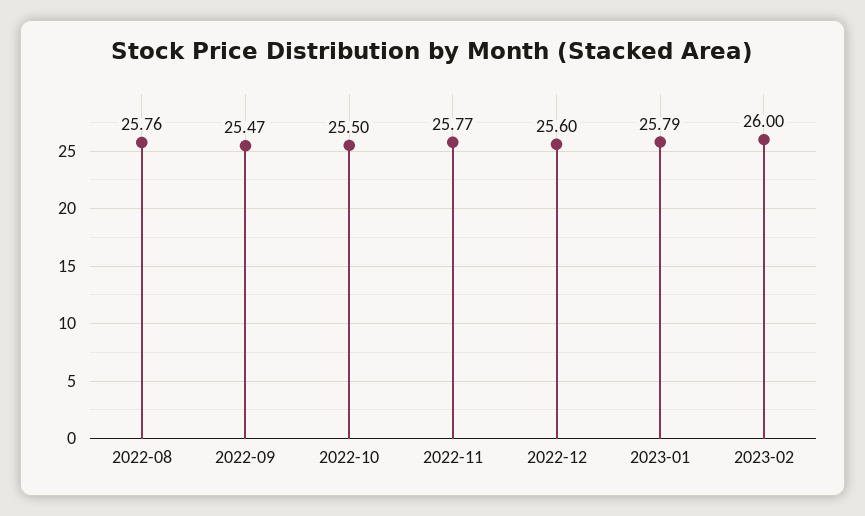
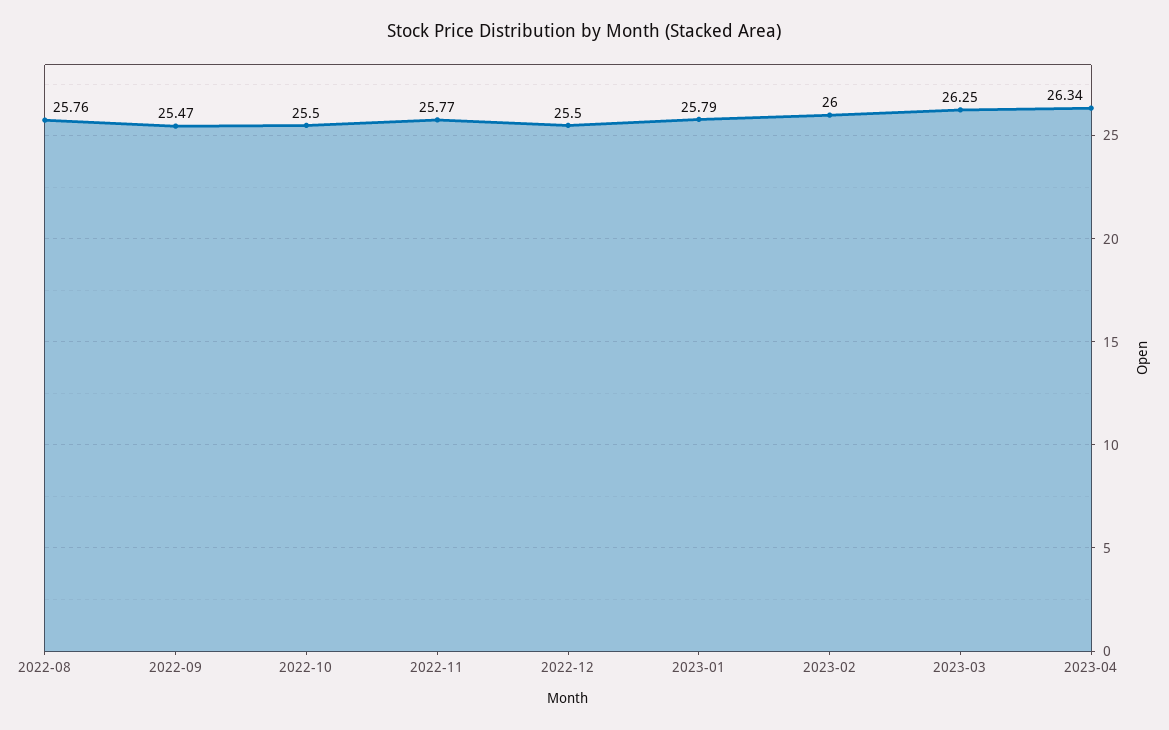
2022-12: 25.6 -> 25.5
2023-03: none -> 26.25
2023-04: none -> 26.34

